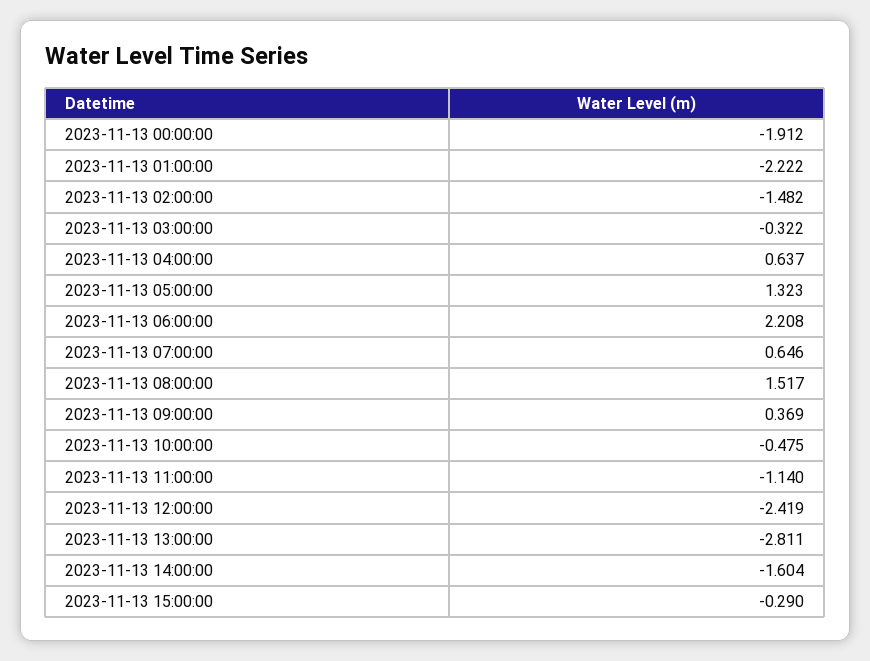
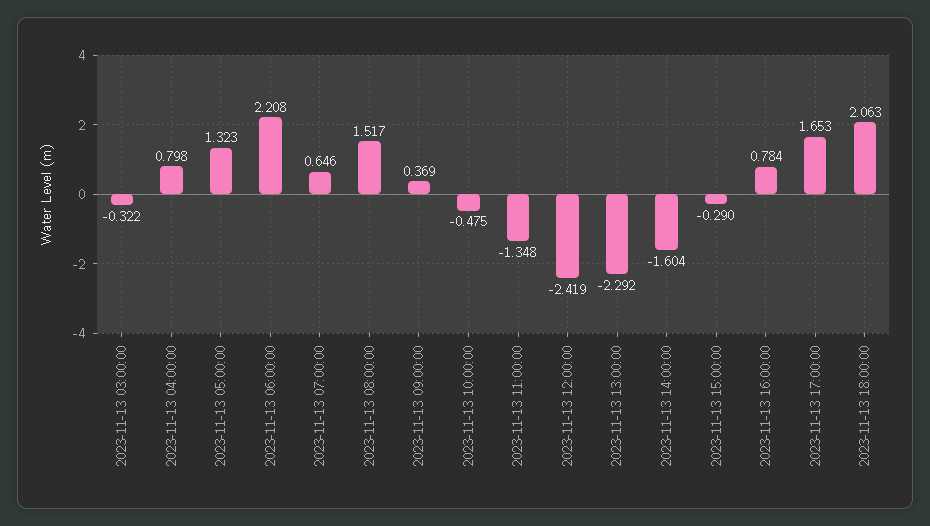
2023-11-13 00:00:00: -1.912 -> none
2023-11-13 01:00:00: -2.222 -> none
2023-11-13 02:00:00: -1.482 -> none
2023-11-13 04:00:00: 0.637 -> 0.798
2023-11-13 11:00:00: -1.14 -> -1.348
2023-11-13 13:00:00: -2.811 -> -2.292
2023-11-13 16:00:00: none -> 0.784
2023-11-13 17:00:00: none -> 1.653
2023-11-13 18:00:00: none -> 2.063

